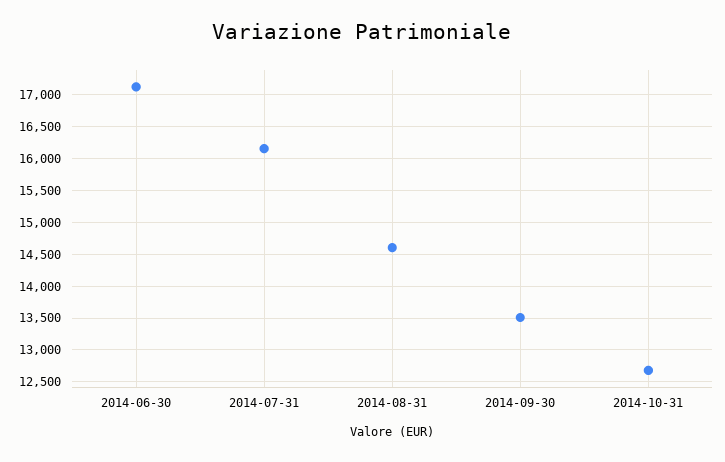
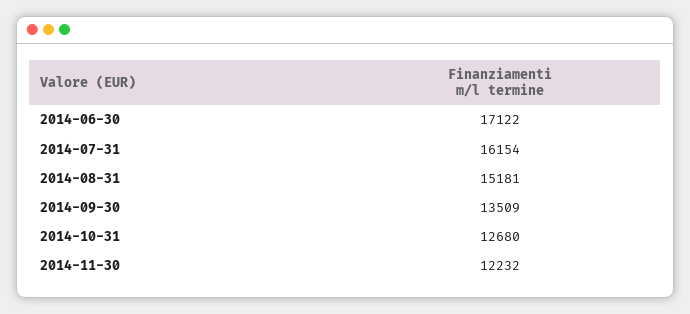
2014-08-31: 14600 -> 15181
2014-11-30: none -> 12232

